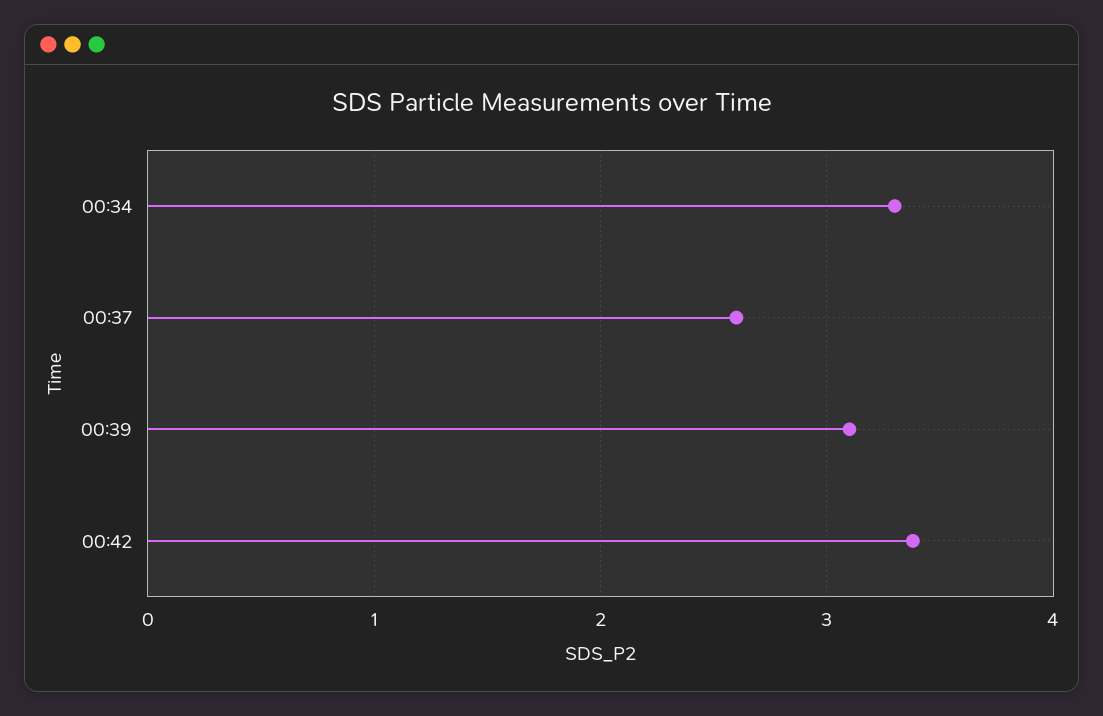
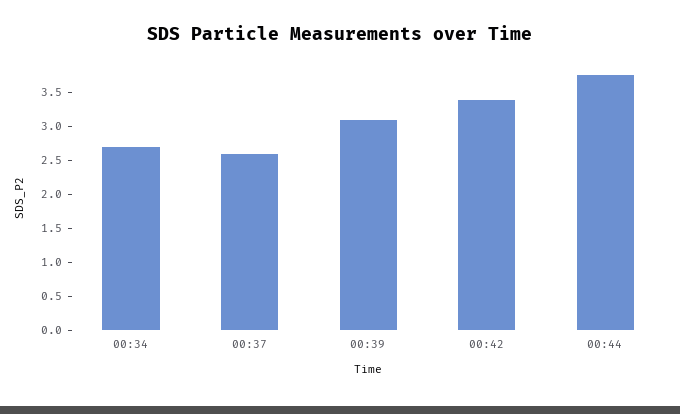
00:34: 3.3 -> 2.75
00:44: none -> 3.75

